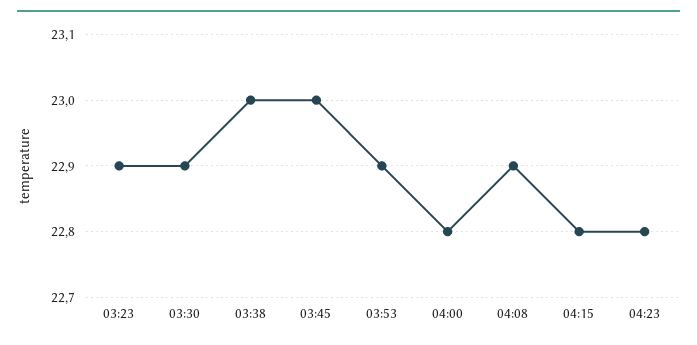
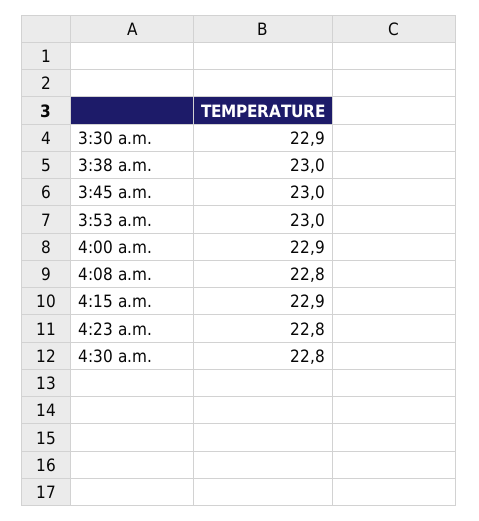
03:23: 22.9 -> none
03:53: 22.9 -> 23
04:00: 22.8 -> 22.9
04:08: 22.9 -> 22.8
04:15: 22.8 -> 22.9
4:30 a.m.: none -> 22.8

